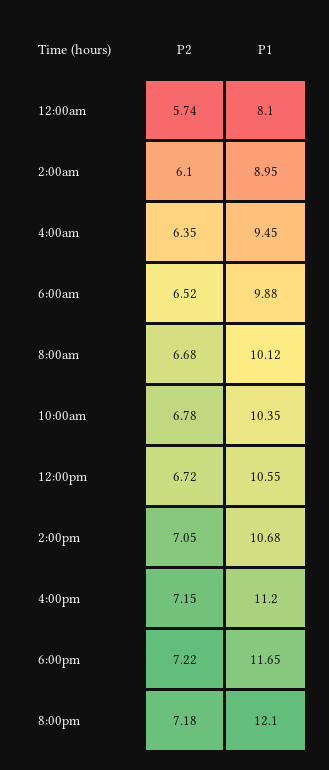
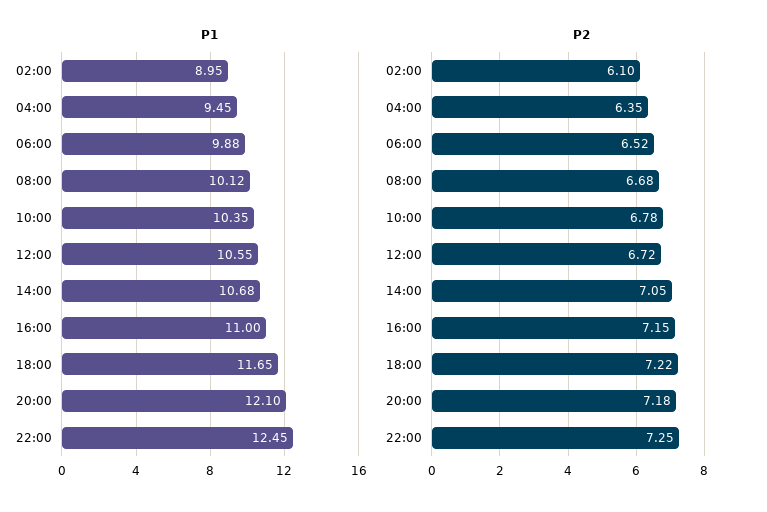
P2, 12:00am: 5.74 -> none
P1, 12:00am: 8.1 -> none
P1, 4:00pm: 11.2 -> 11
P1, 22:00: none -> 12.45
P2, 22:00: none -> 7.25

